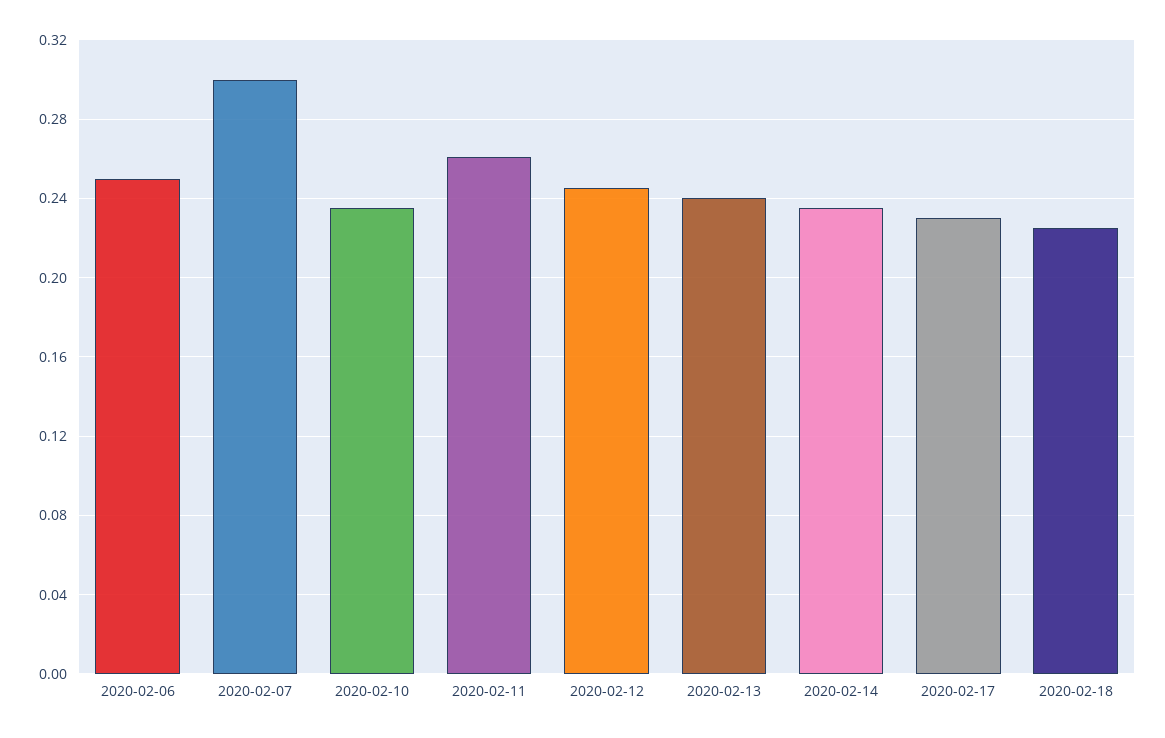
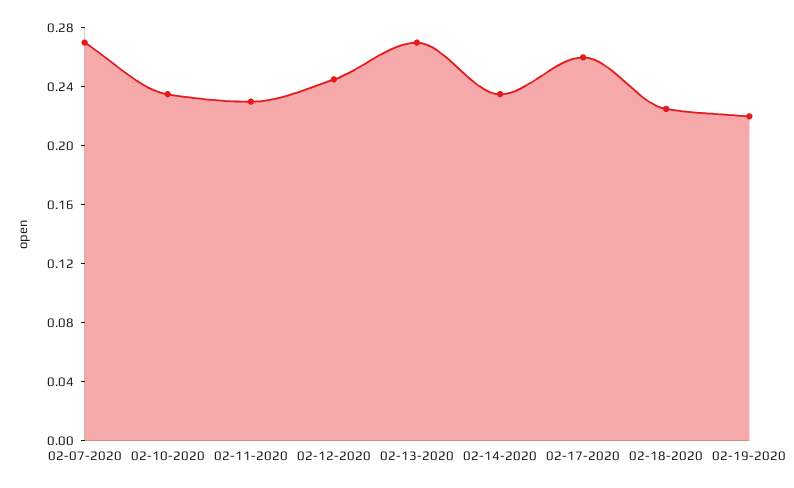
2020-02-06: 0.25 -> none
2020-02-07: 0.3 -> 0.27
2020-02-11: 0.26 -> 0.23
2020-02-13: 0.24 -> 0.27
2020-02-17: 0.23 -> 0.26
02-19-2020: none -> 0.22

